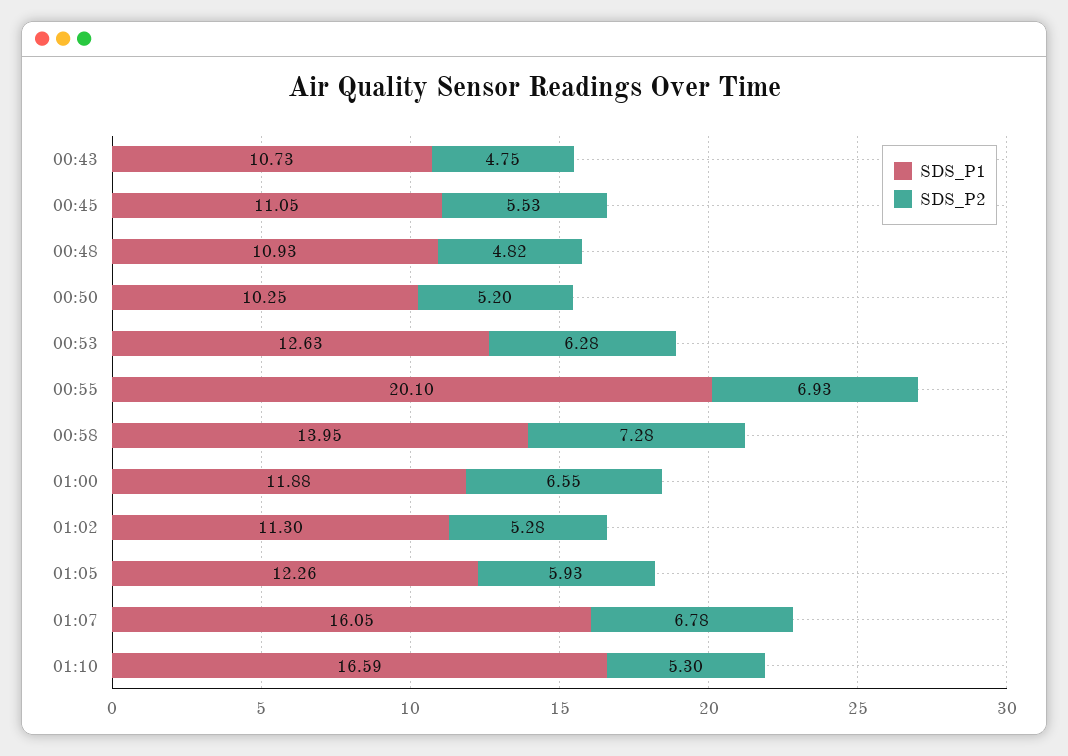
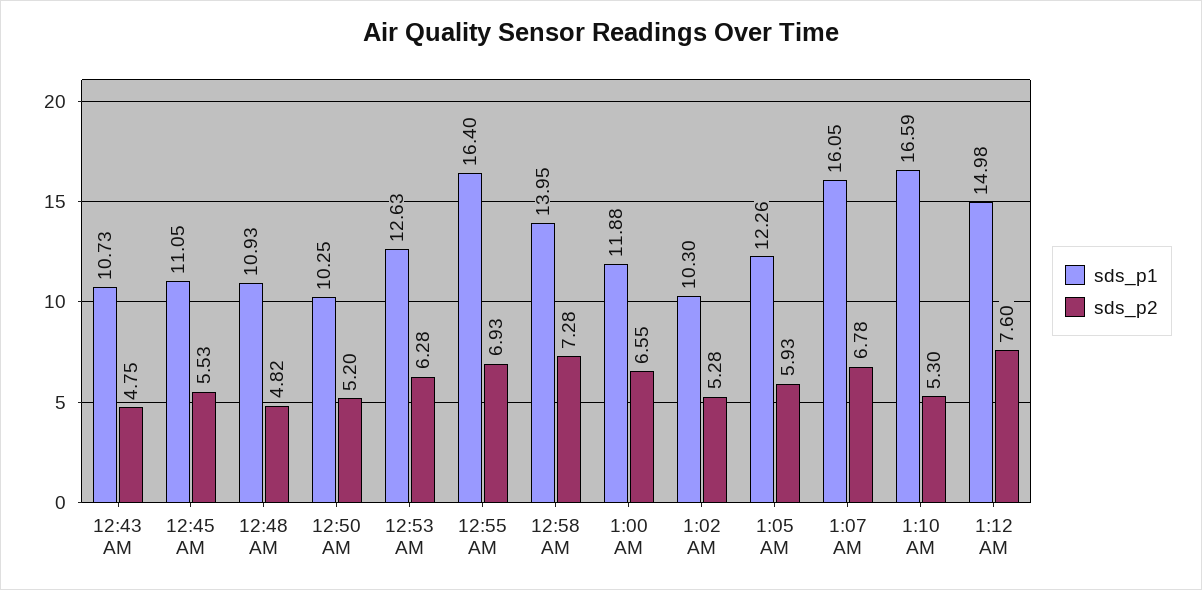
SDS_P1, 00:55: 20.1 -> 16.4
SDS_P1, 01:02: 11.3 -> 10.3
SDS_P1, 1:12 AM: none -> 14.98
SDS_P2, 1:12 AM: none -> 7.6

